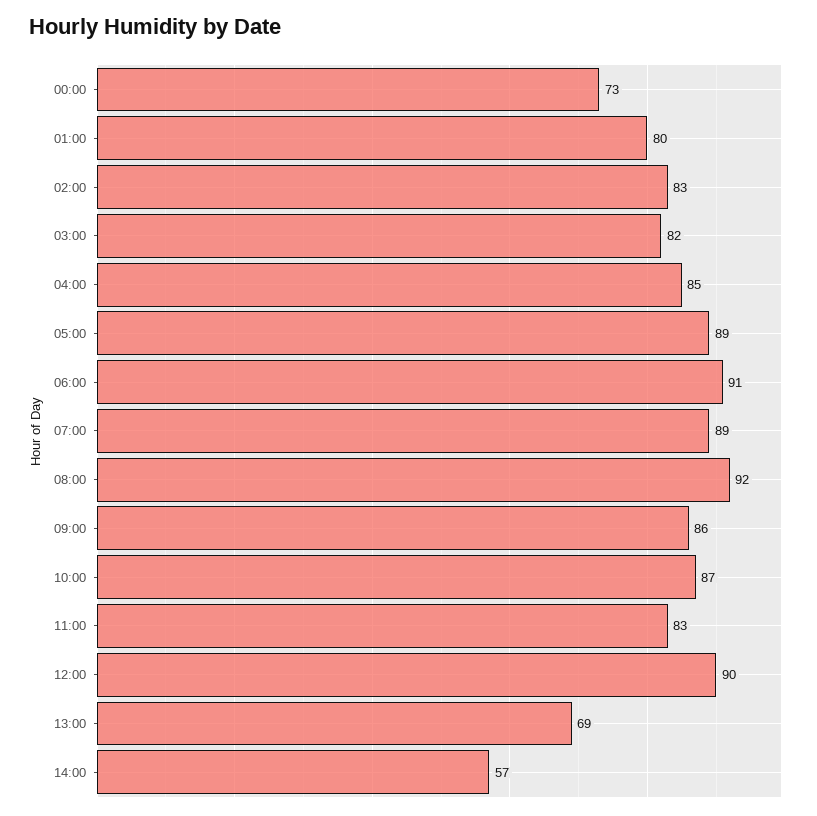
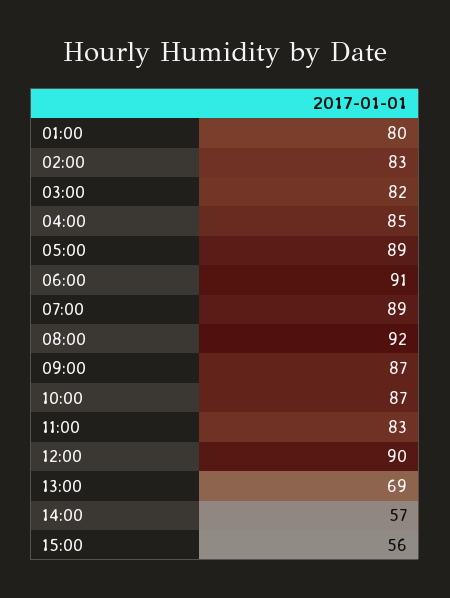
00:00: 73 -> none
09:00: 86 -> 87
15:00: none -> 56

